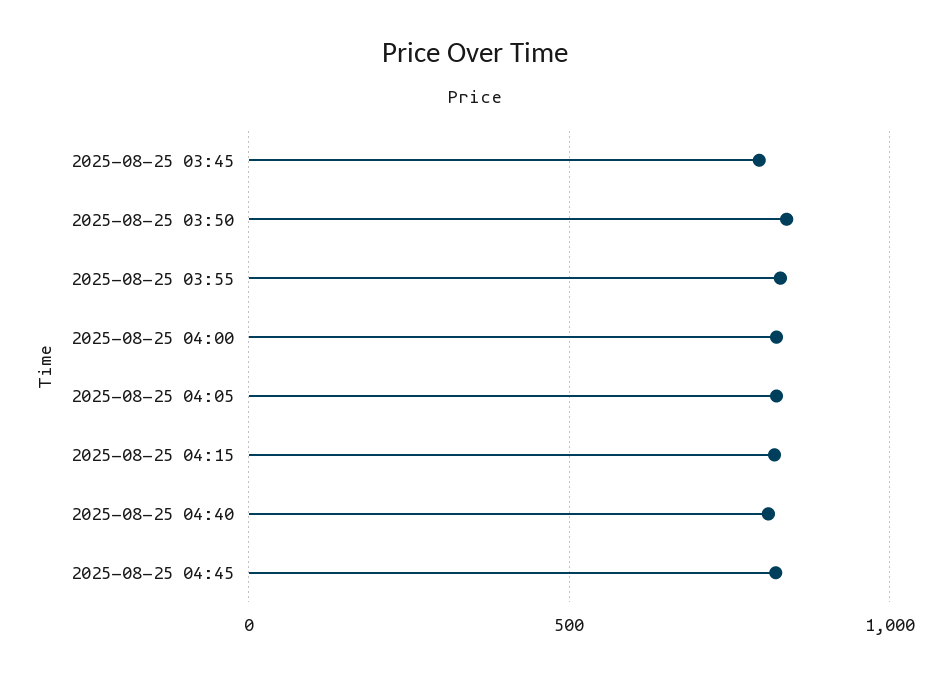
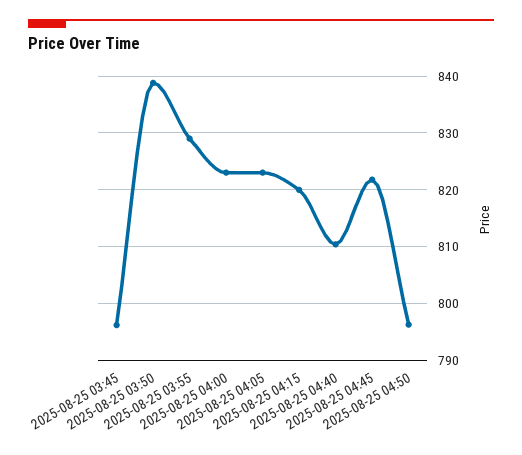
2025-08-25 04:50: none -> 796

